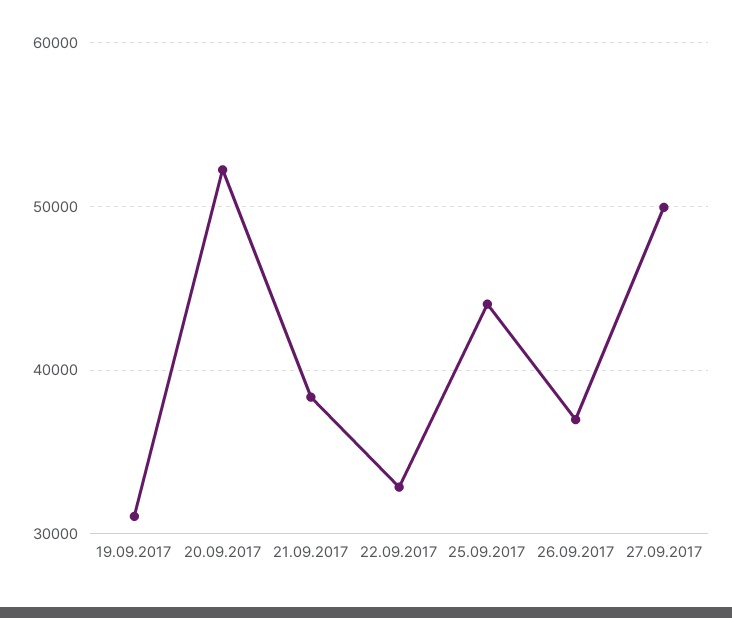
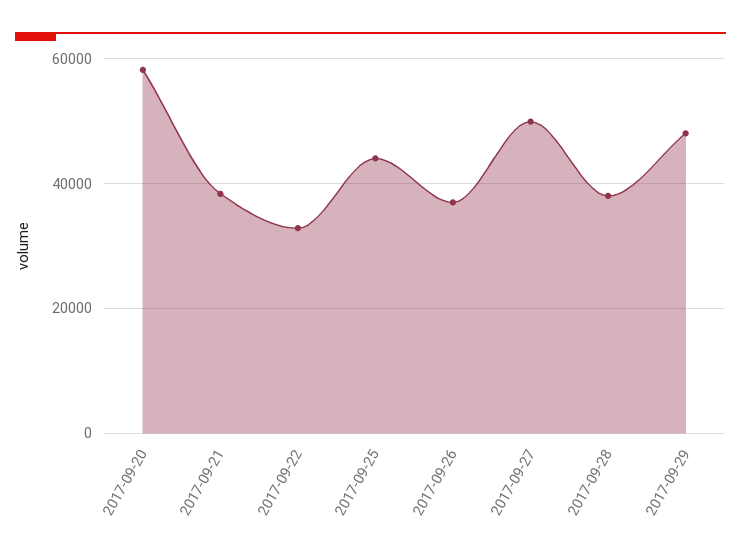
19.09.2017: 31000 -> none
20.09.2017: 52000 -> 58000
2017-09-28: none -> 38000
2017-09-29: none -> 48000

